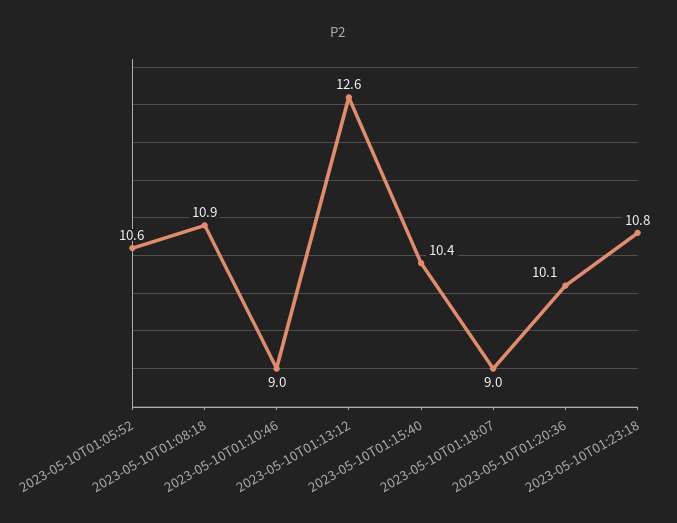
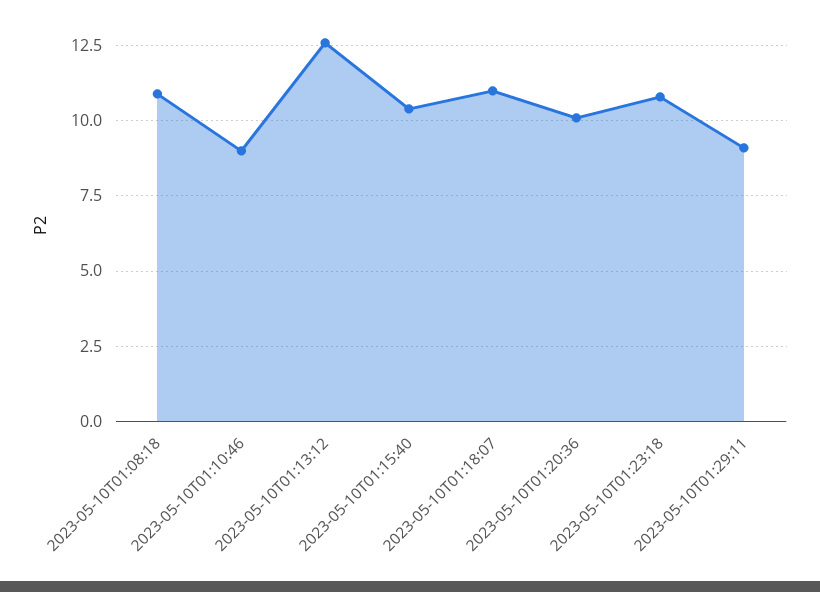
2023-05-10T01:05:52: 10.6 -> none
2023-05-10T01:18:07: 9 -> 11
2023-05-10T01:29:11: none -> 9

